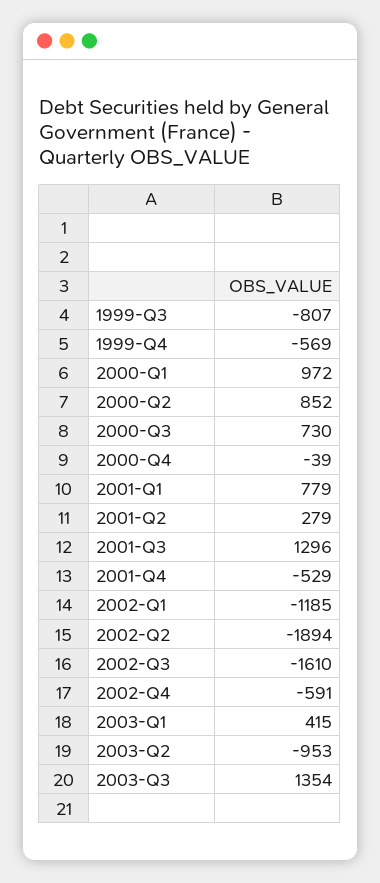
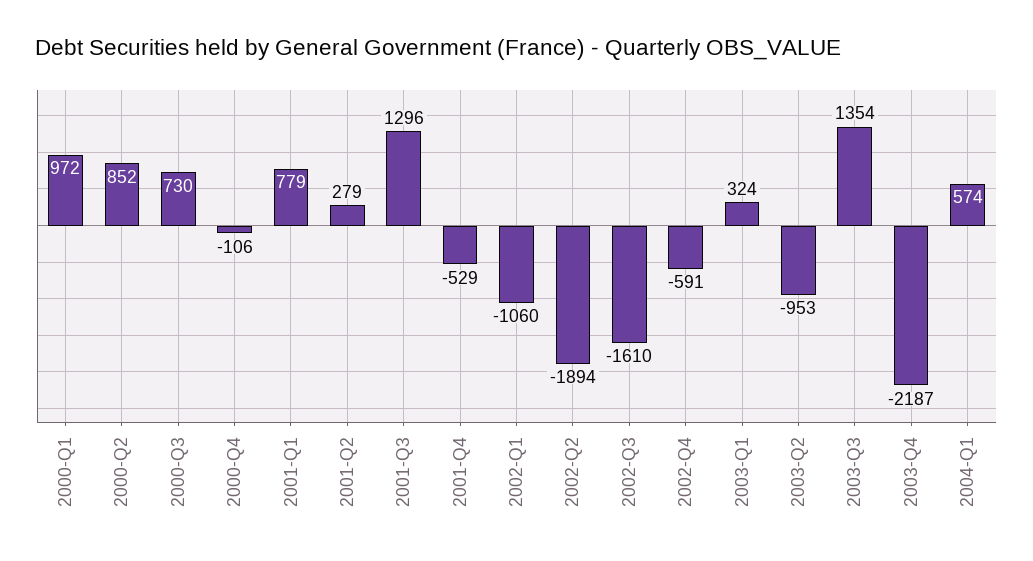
1999-Q3: -807 -> none
1999-Q4: -569 -> none
2000-Q4: -39 -> -106
2002-Q1: -1185 -> -1060
2003-Q1: 415 -> 324
2003-Q4: none -> -2187
2004-Q1: none -> 574

